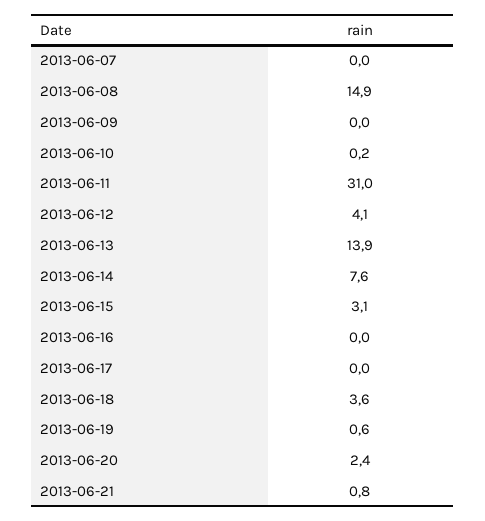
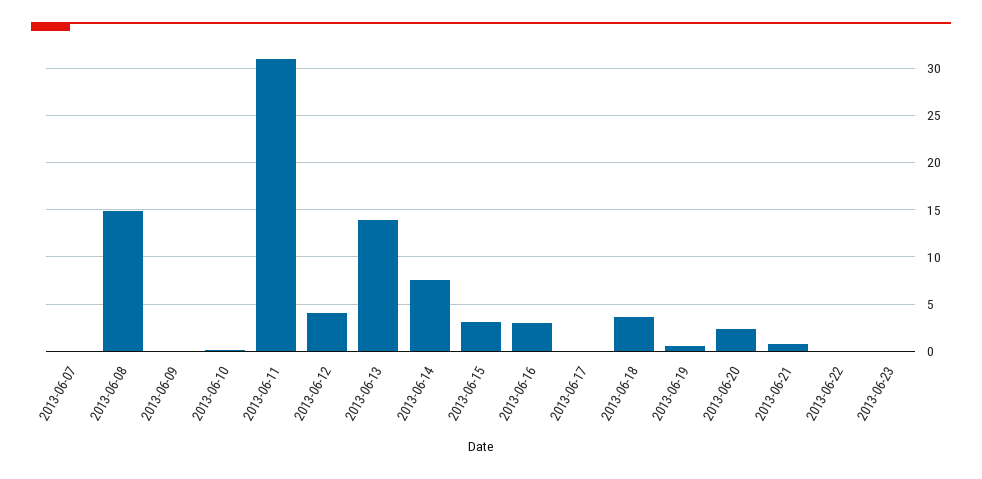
2013-06-16: 0 -> 3
2013-06-22: none -> 0
2013-06-23: none -> 0

